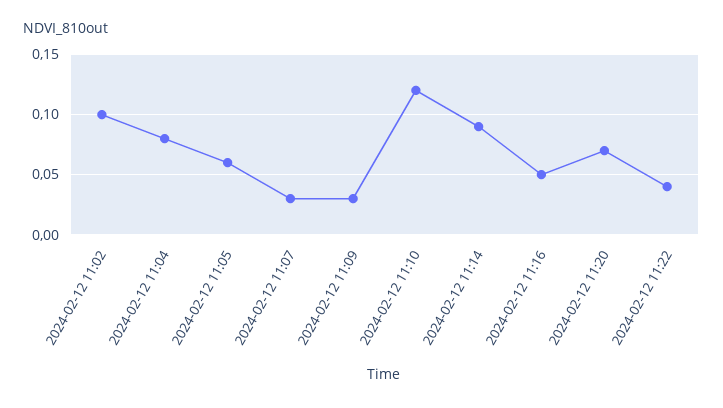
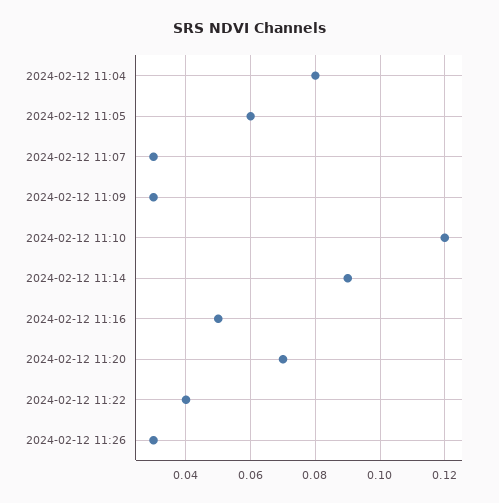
2024-02-12 11:02: 0.1 -> none
2024-02-12 11:26: none -> 0.03

